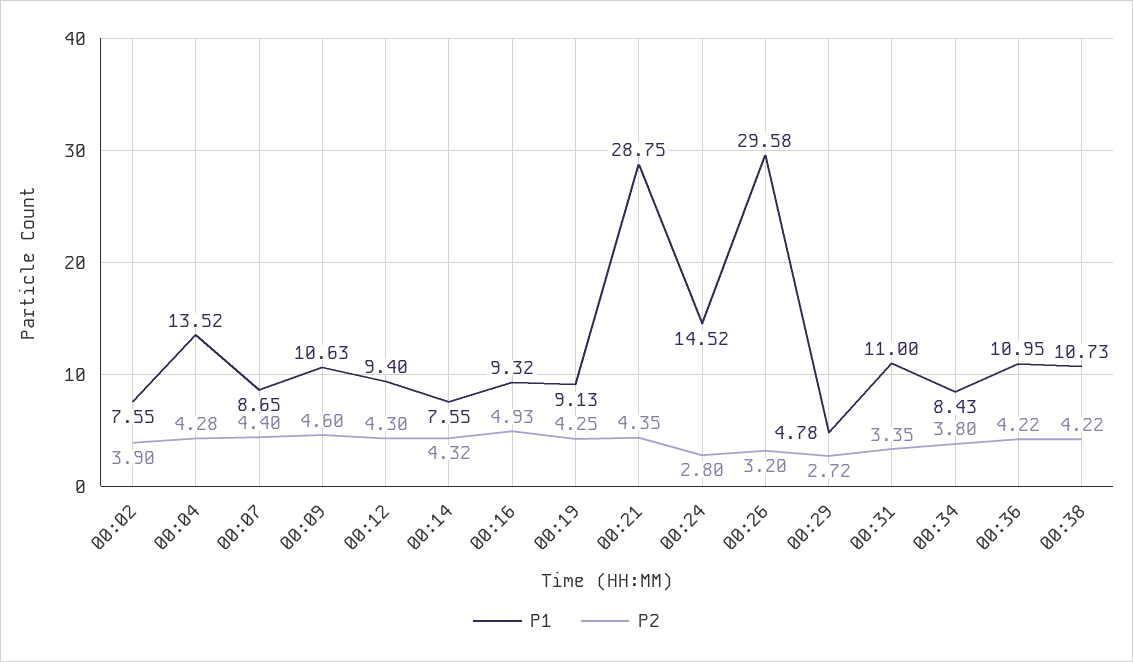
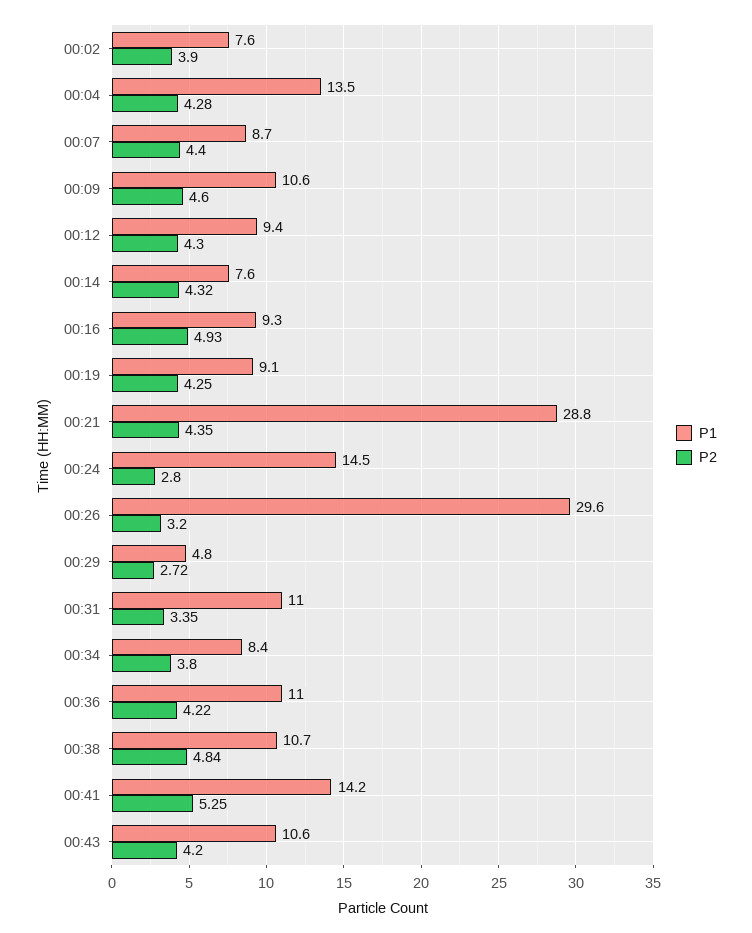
P2, 00:38: 4.22 -> 4.84
P1, 00:41: none -> 14.2
P2, 00:41: none -> 5.25
P1, 00:43: none -> 10.6
P2, 00:43: none -> 4.2

